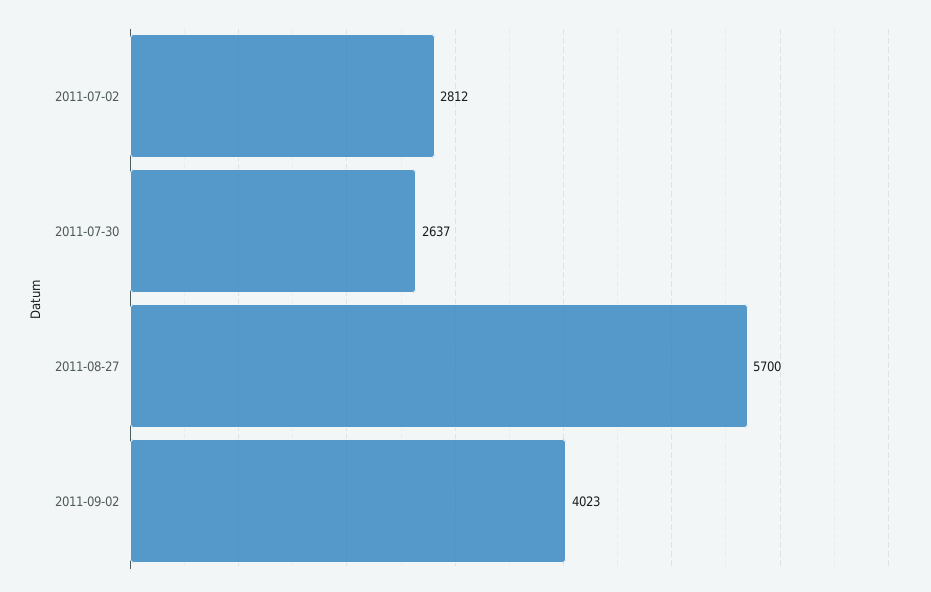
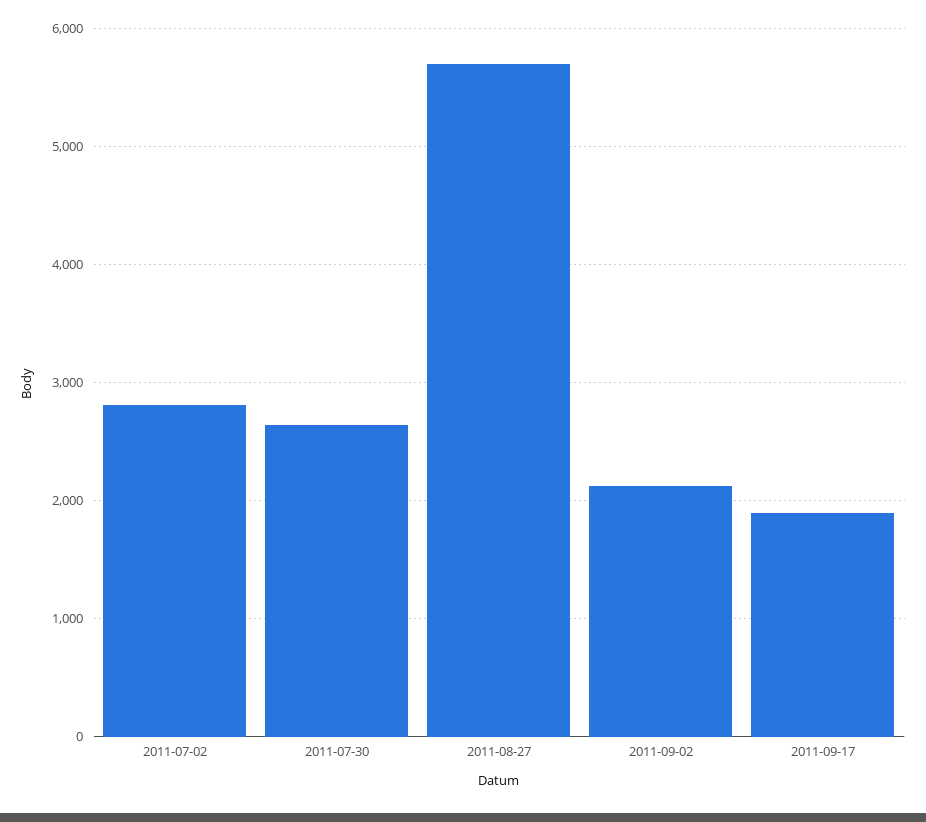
2011-09-02: 4023 -> 2100
2011-09-17: none -> 1900

